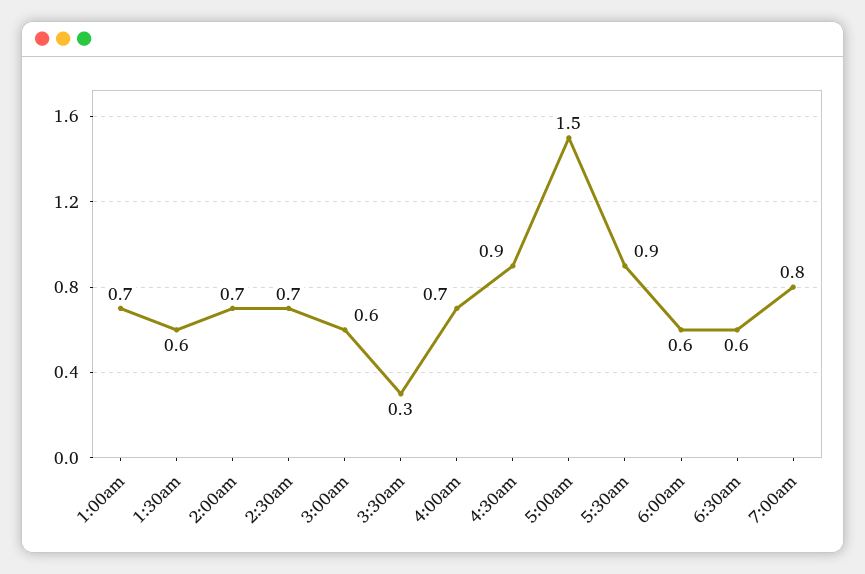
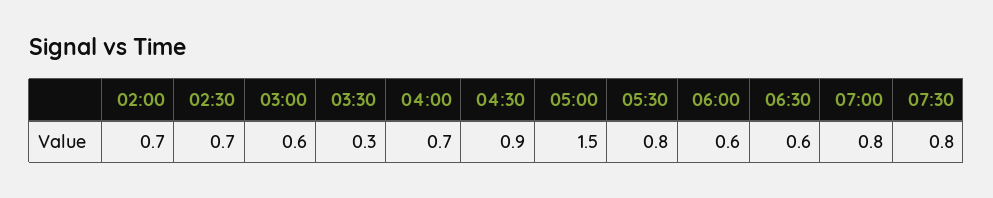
1:00am: 0.7 -> none
1:30am: 0.6 -> none
5:30am: 0.9 -> 0.8
07:30: none -> 0.8

